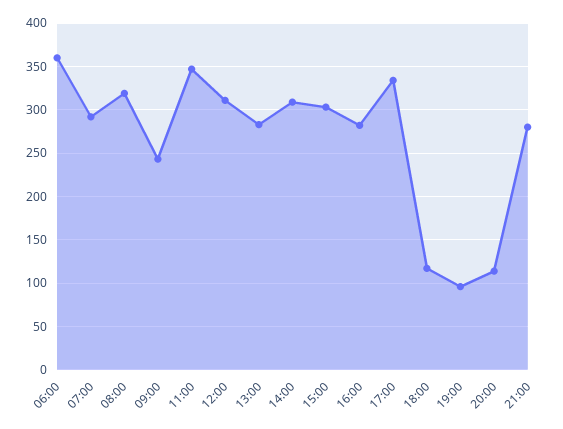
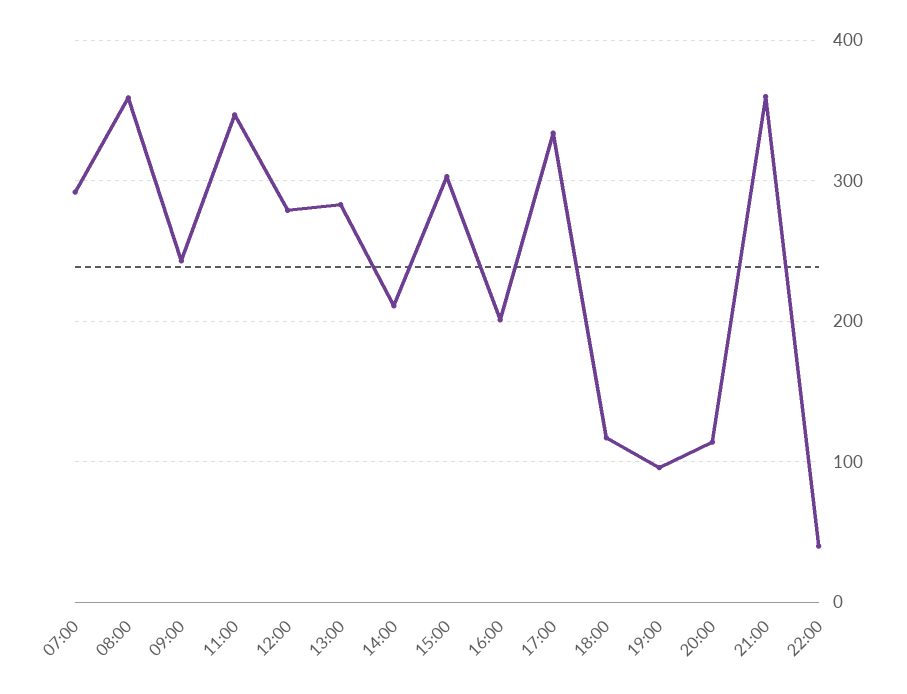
06:00: 360 -> none
08:00: 320 -> 360
12:00: 310 -> 280
14:00: 310 -> 210
16:00: 280 -> 200
21:00: 280 -> 360
22:00: none -> 40

